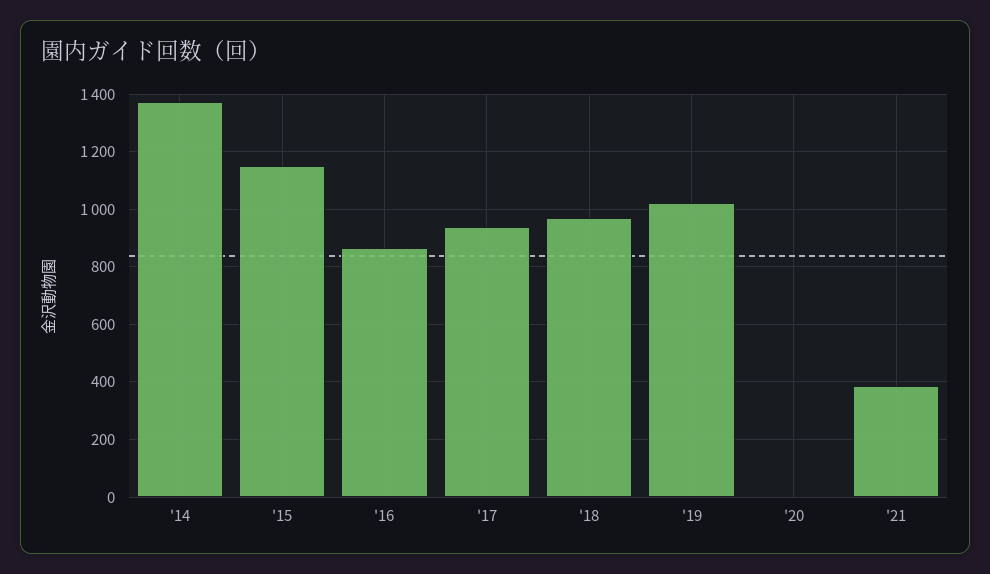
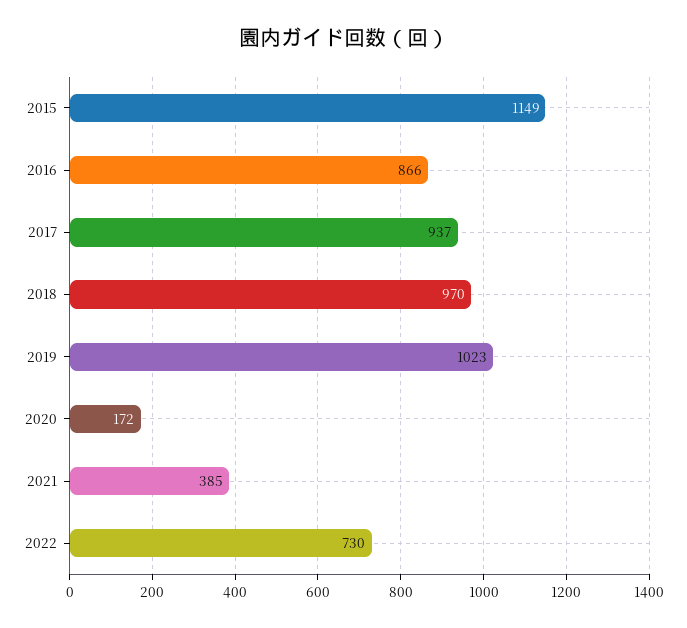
'14: 1375 -> none
'20: 0 -> 172
2022: none -> 730

